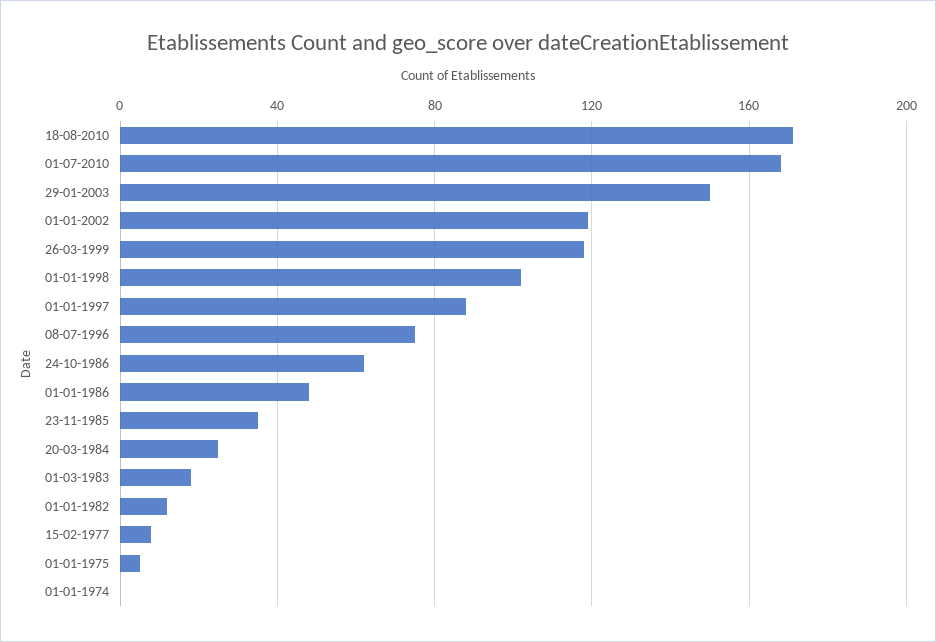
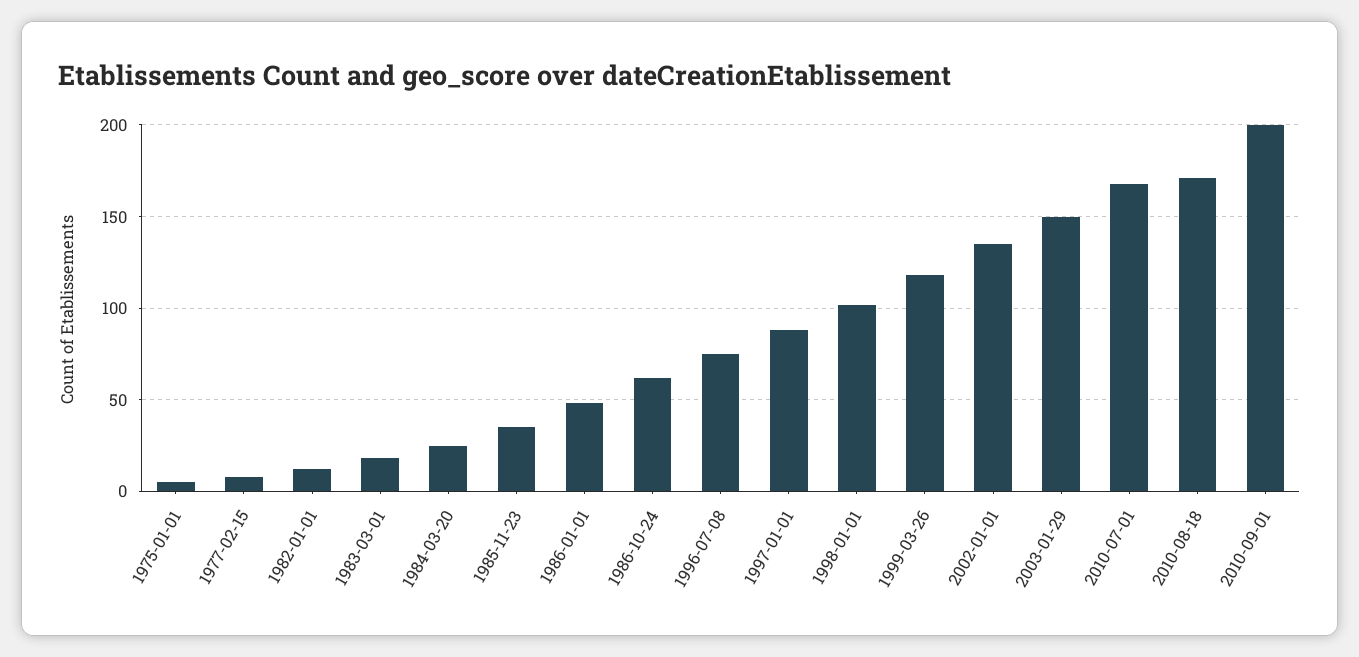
01-01-2002: 120 -> 135
01-01-1974: 0 -> none
2010-09-01: none -> 200

